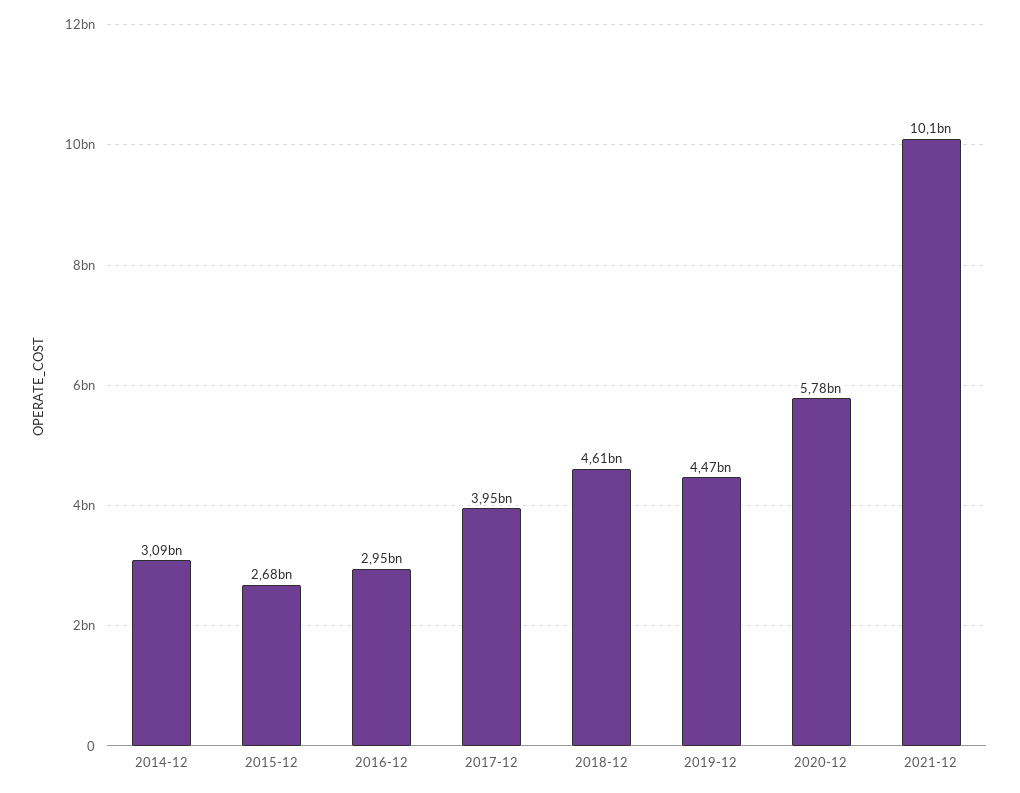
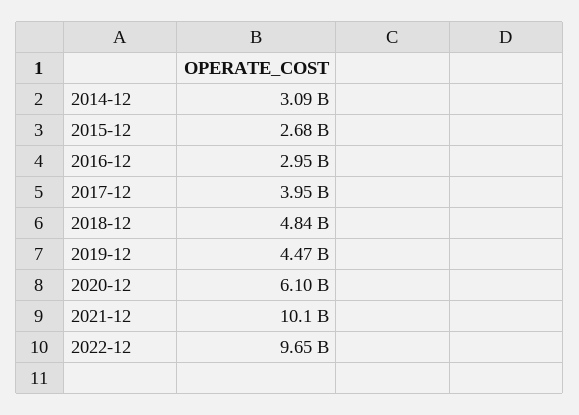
2018-12: 4610000000 -> 4840000000
2020-12: 5780000000 -> 6100000000
2022-12: none -> 9650000000

